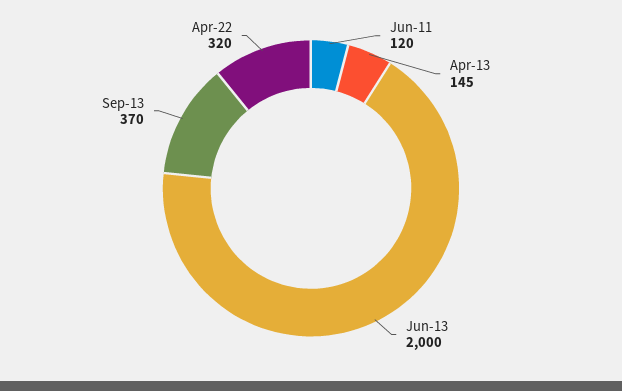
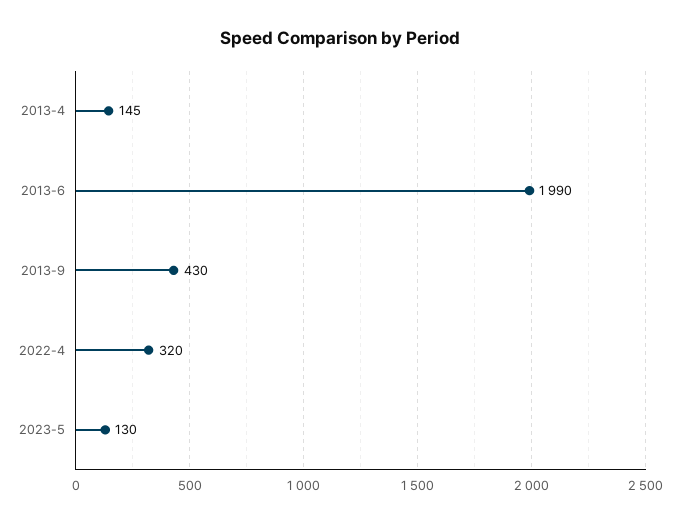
Jun-11: 120 -> none
Jun-13: 2000 -> 1990
Sep-13: 370 -> 430
2023-5: none -> 130

